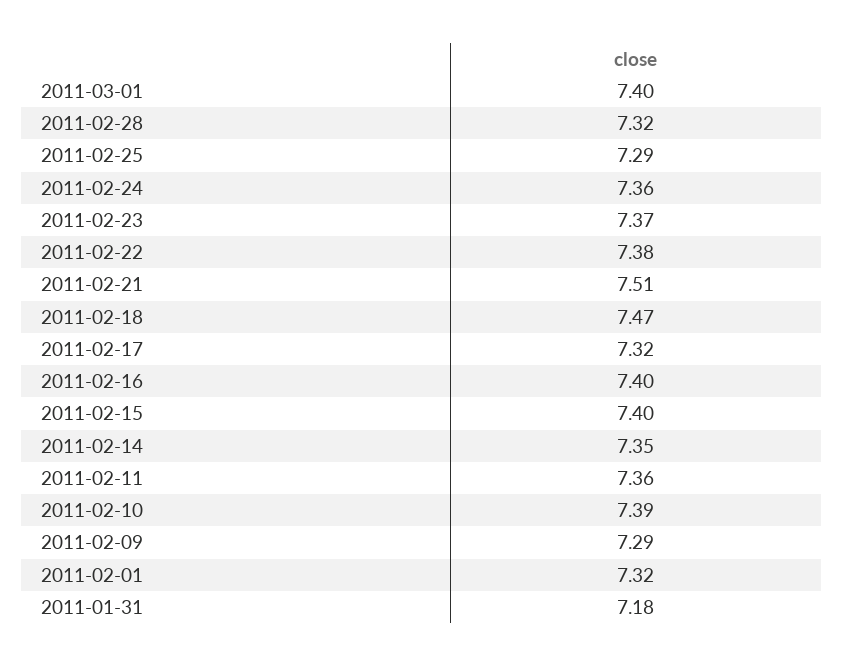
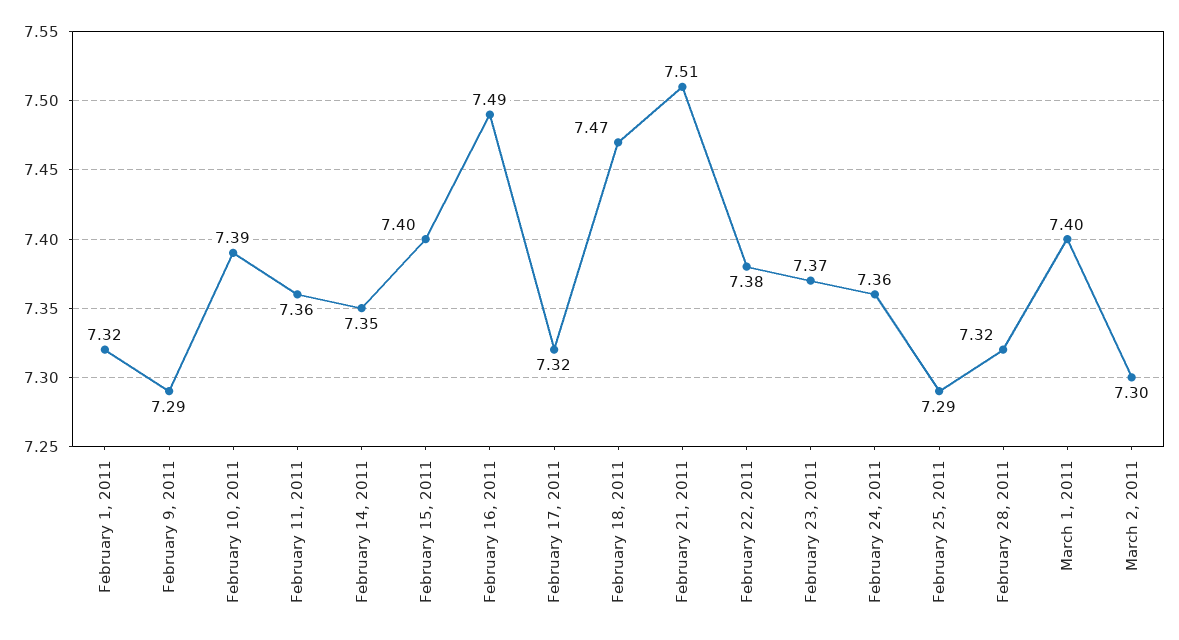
2011-02-16: 7.4 -> 7.49
2011-01-31: 7.18 -> none
March 2, 2011: none -> 7.3

